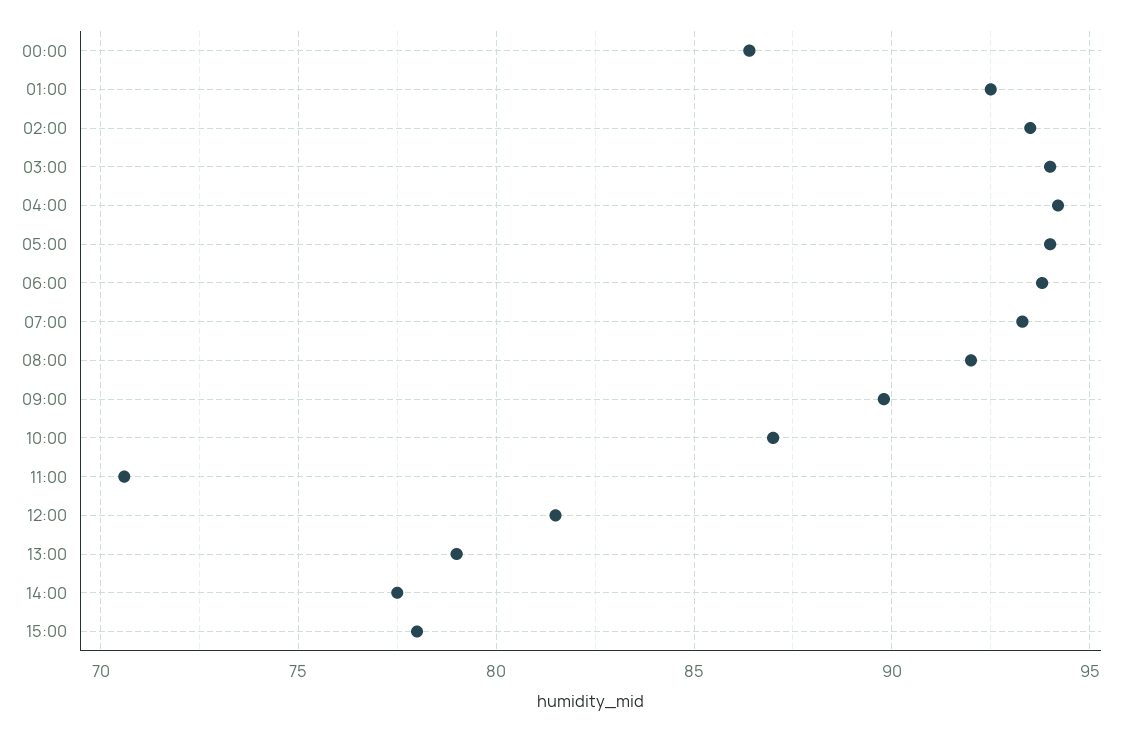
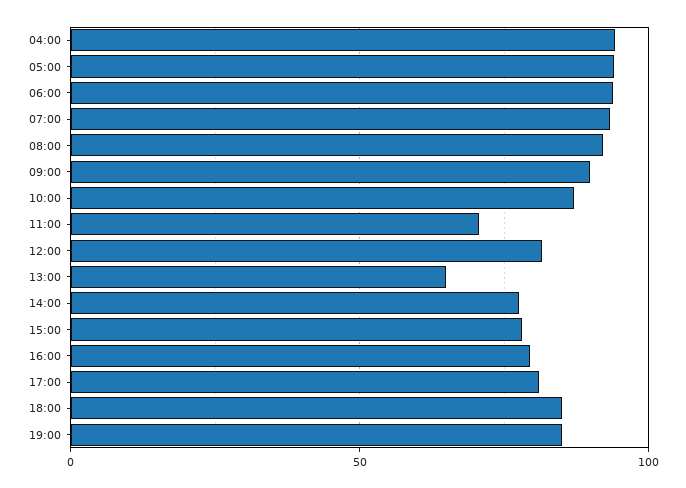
00:00: 86.5 -> none
01:00: 92.5 -> none
02:00: 93.5 -> none
03:00: 94 -> none
13:00: 79 -> 65
16:00: none -> 80
17:00: none -> 80
18:00: none -> 85
19:00: none -> 85

